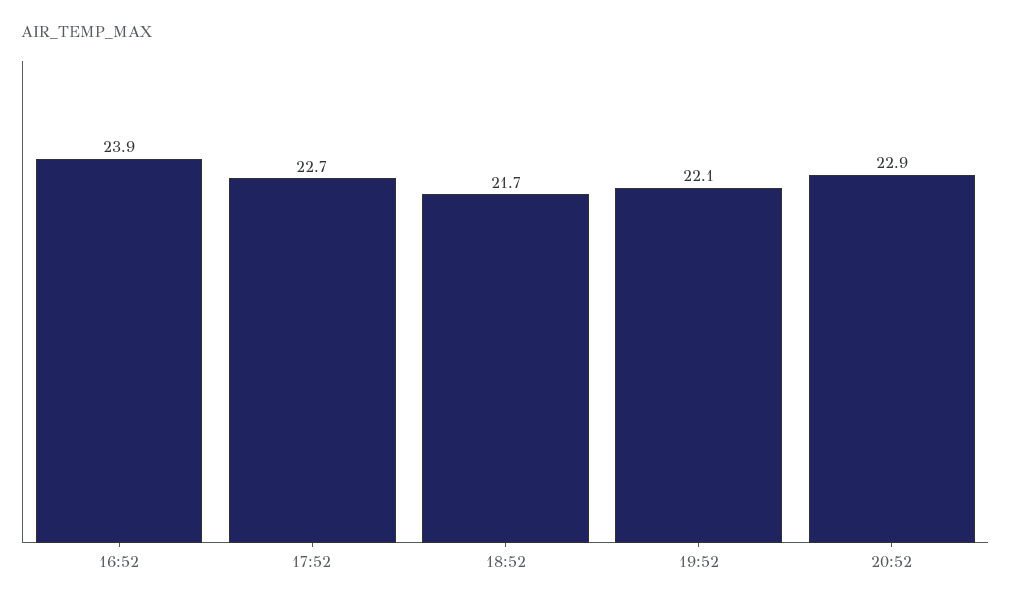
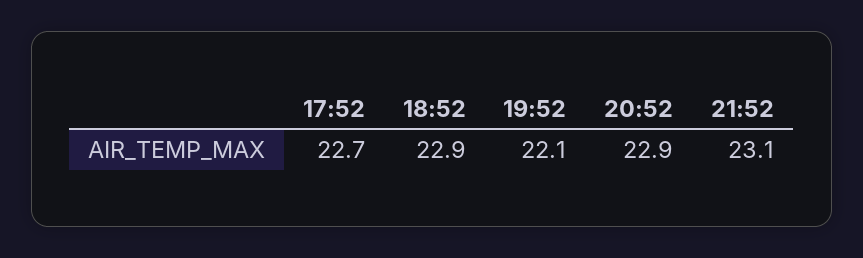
16:52: 23.9 -> none
18:52: 21.7 -> 22.9
21:52: none -> 23.1

